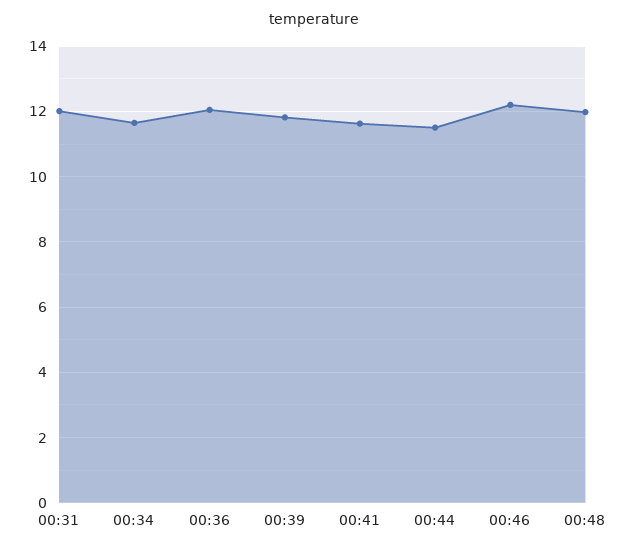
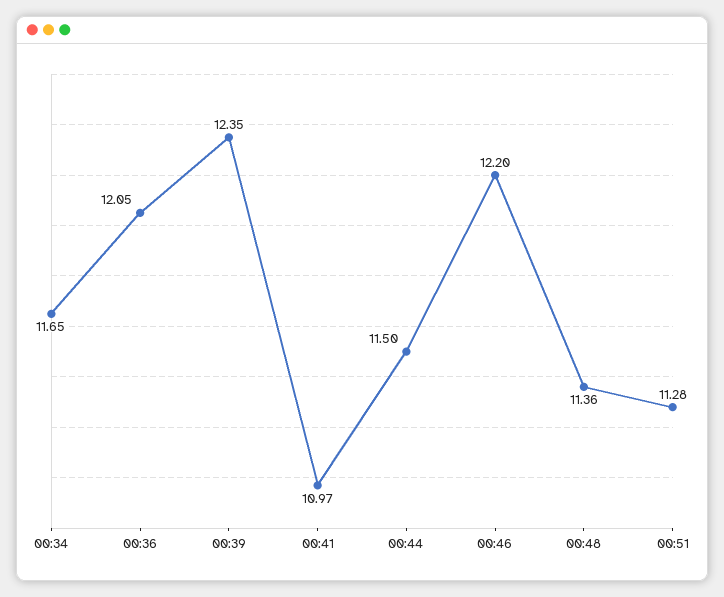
00:31: 12 -> none
00:39: 11.8 -> 12.35
00:41: 11.6 -> 10.97
00:48: 12 -> 11.36
00:51: none -> 11.28

